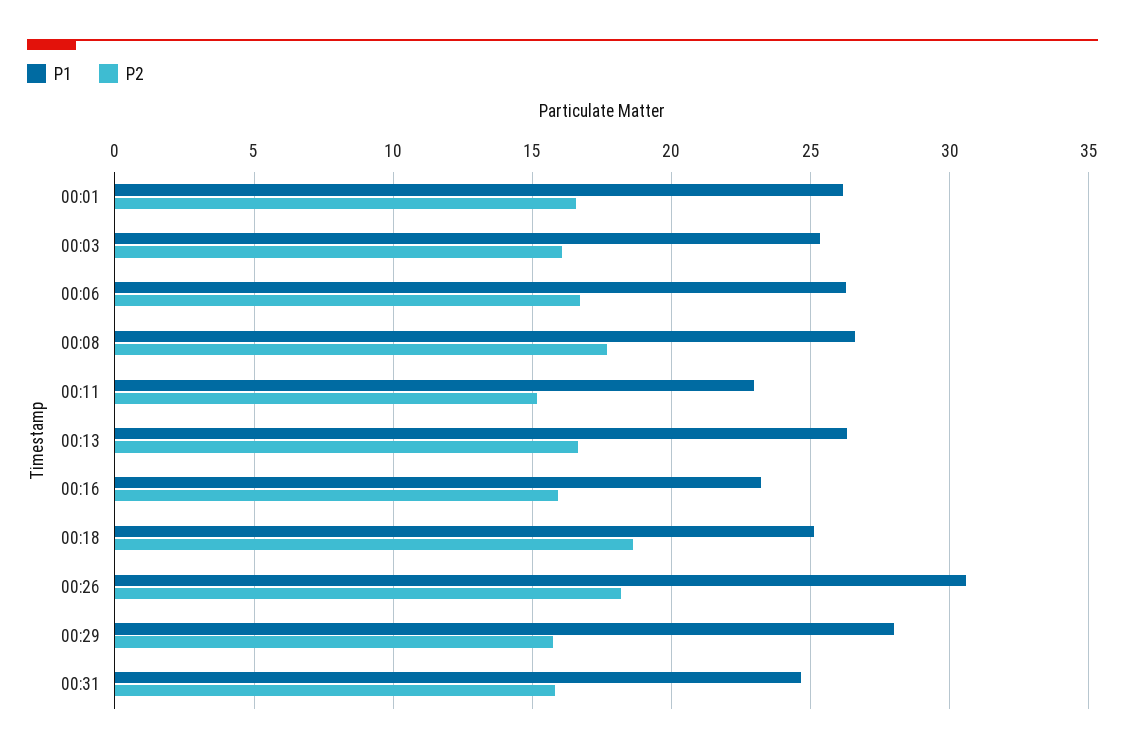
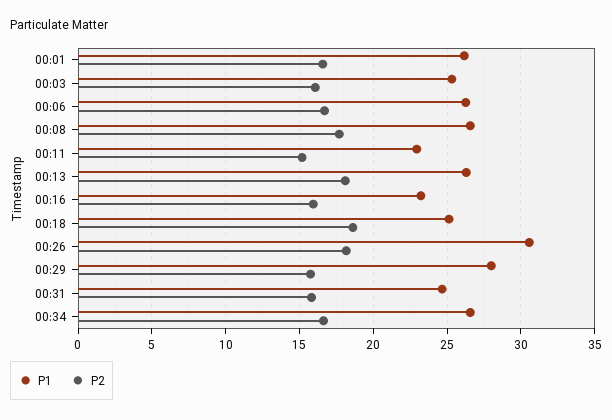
P2, 00:13: 16.5 -> 18
P1, 00:34: none -> 26.5
P2, 00:34: none -> 16.5

